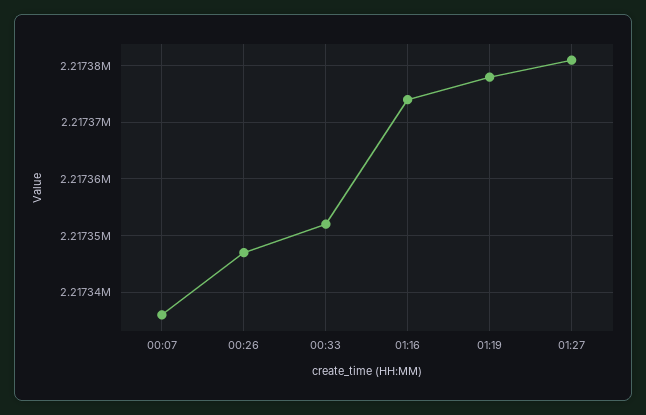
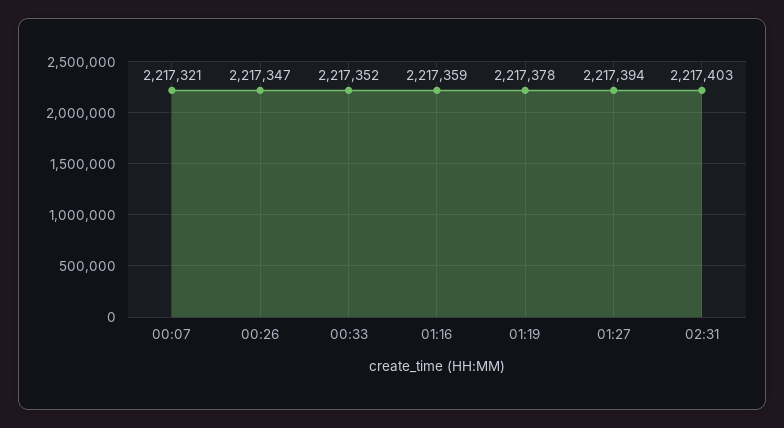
00:07: 2217335 -> 2217321
01:16: 2217375 -> 2217359
01:27: 2217380 -> 2217394
02:31: none -> 2217403

